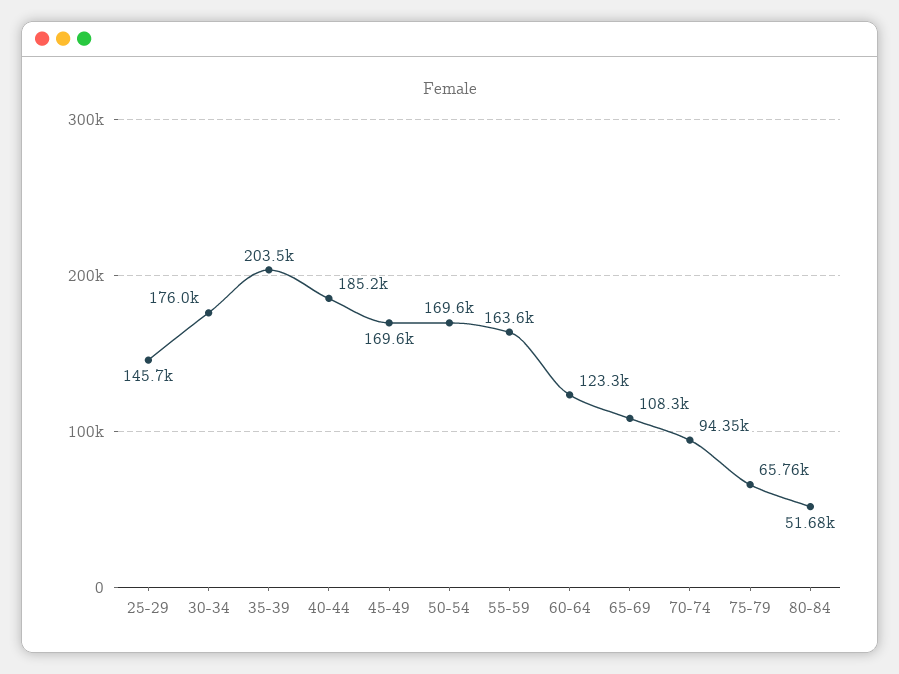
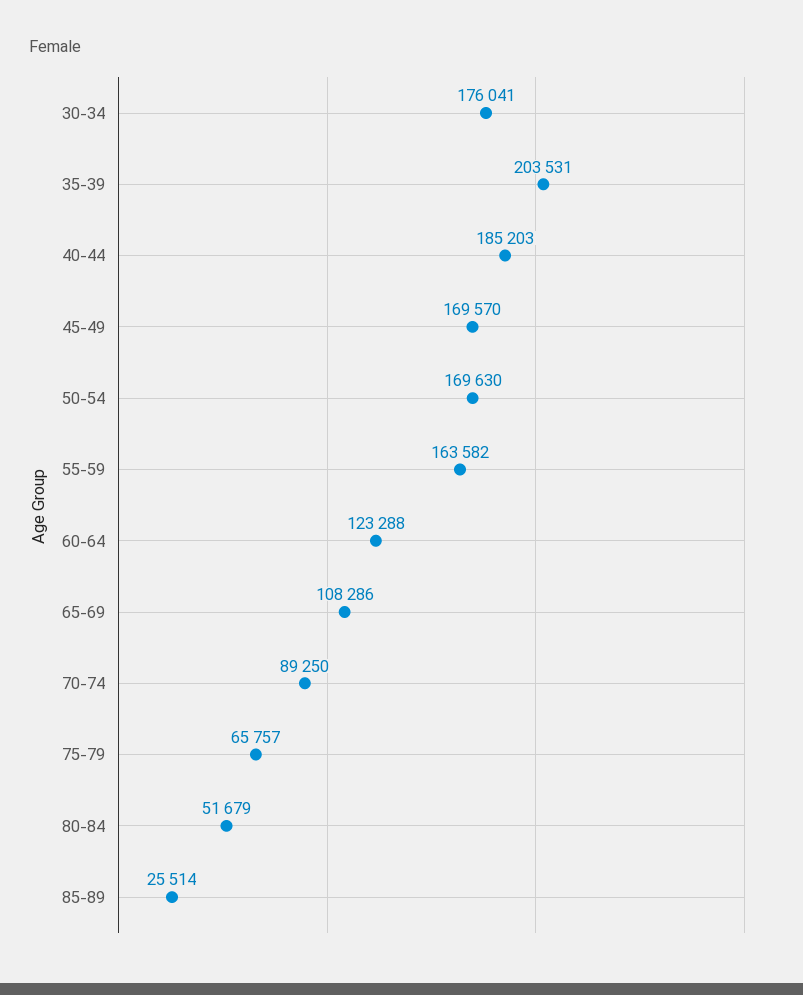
25-29: 145700 -> none
70-74: 94350 -> 89250
85-89: none -> 25514

